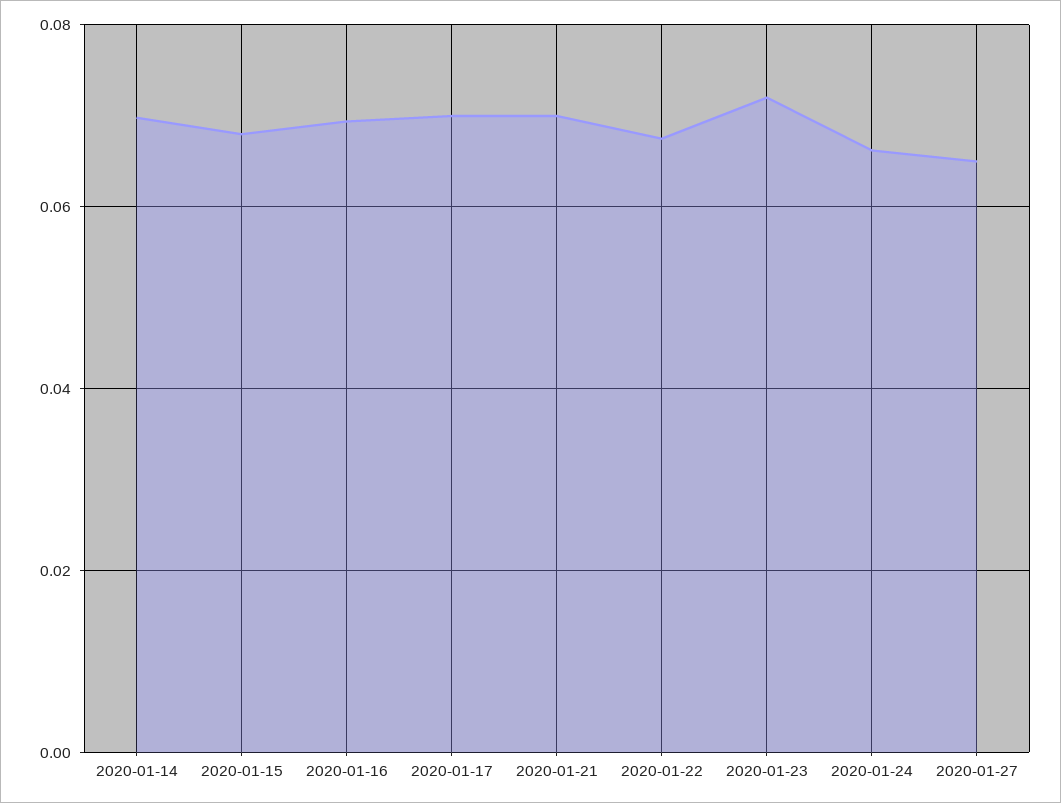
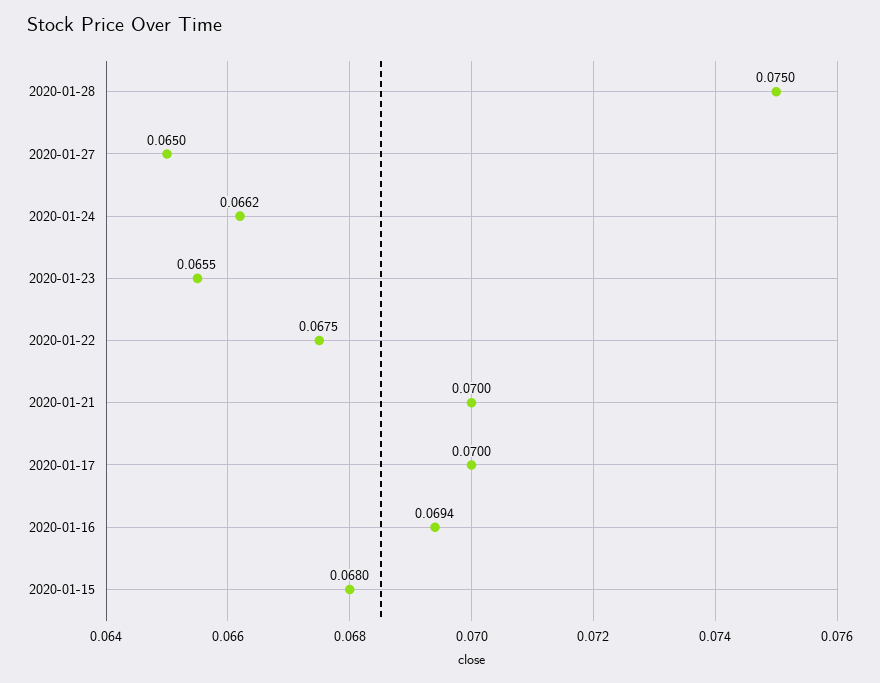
2020-01-14: 0.07 -> none
2020-01-23: 0.072 -> 0.0655
2020-01-28: none -> 0.075

